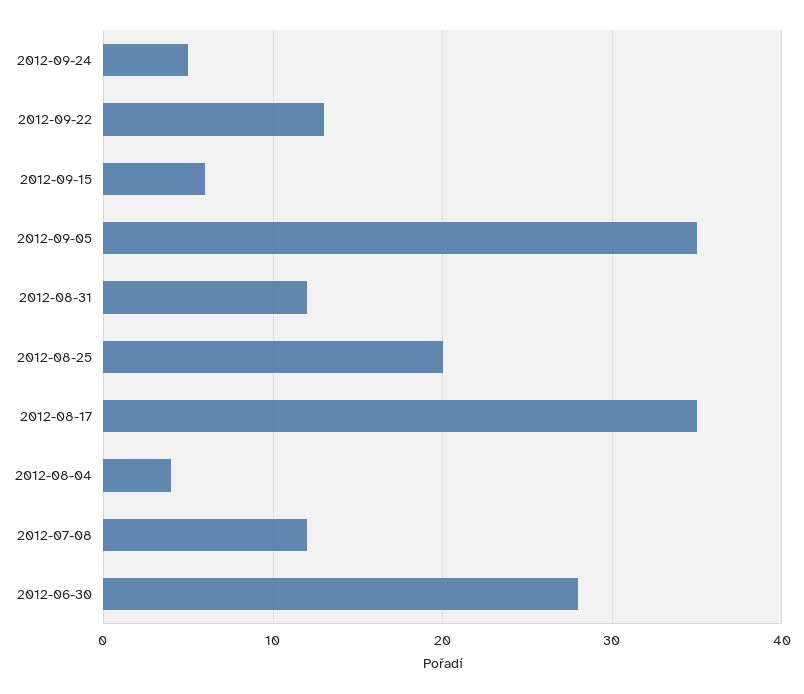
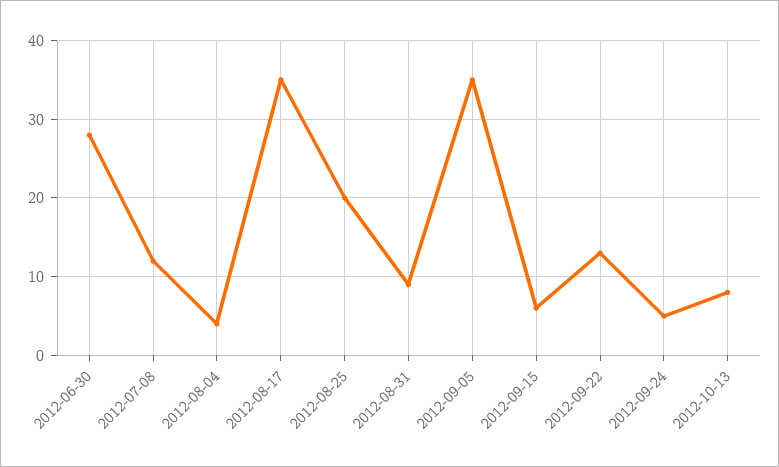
2012-08-31: 12 -> 9
2012-10-13: none -> 8

